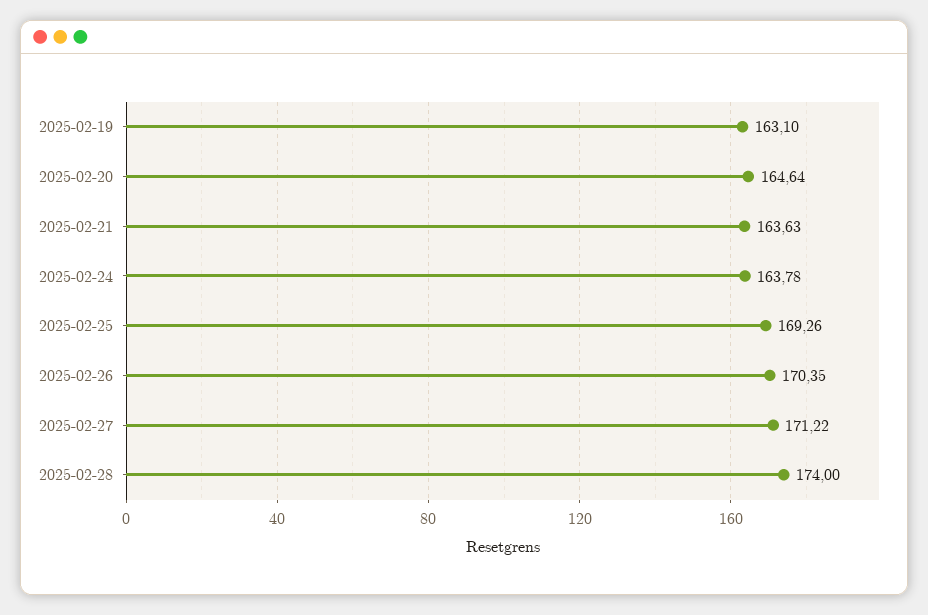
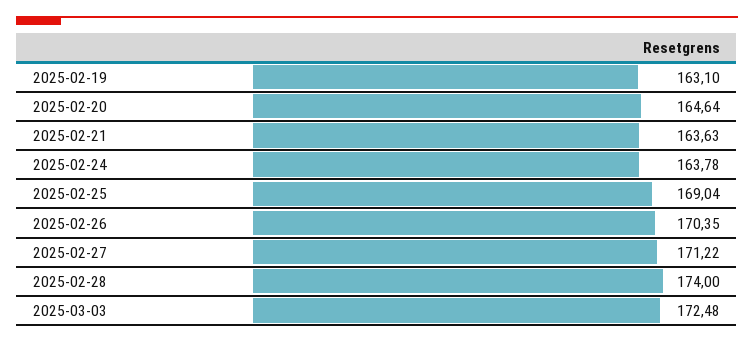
2025-02-25: 169.26 -> 169.04
2025-03-03: none -> 172.48

